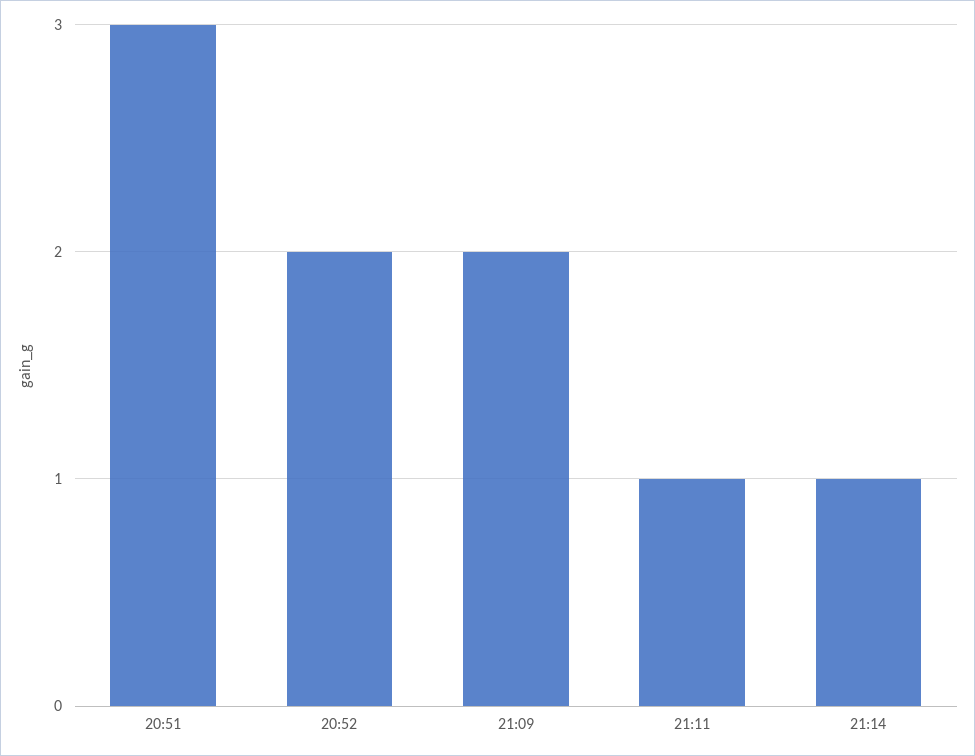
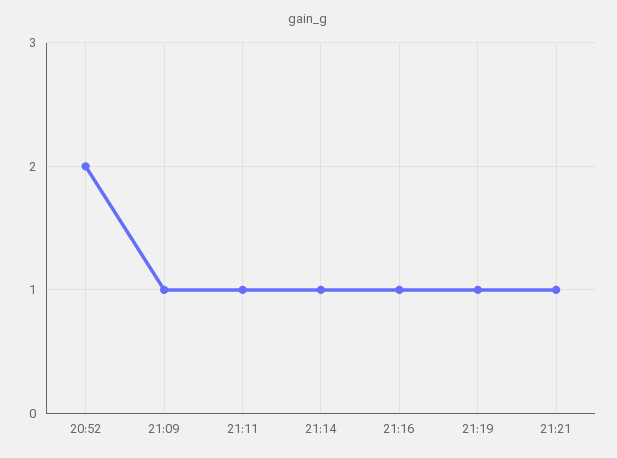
20:51: 3 -> none
21:09: 2 -> 1
21:16: none -> 1
21:19: none -> 1
21:21: none -> 1

